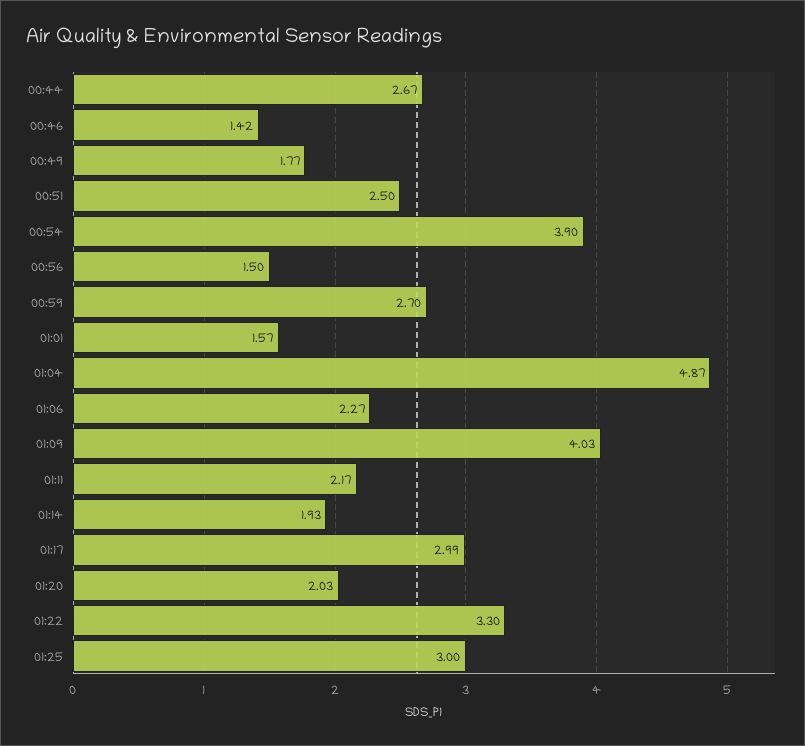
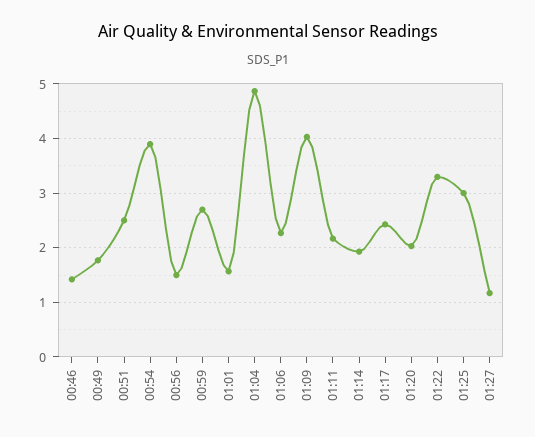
00:44: 2.67 -> none
01:17: 2.99 -> 2.4
01:27: none -> 1.2

